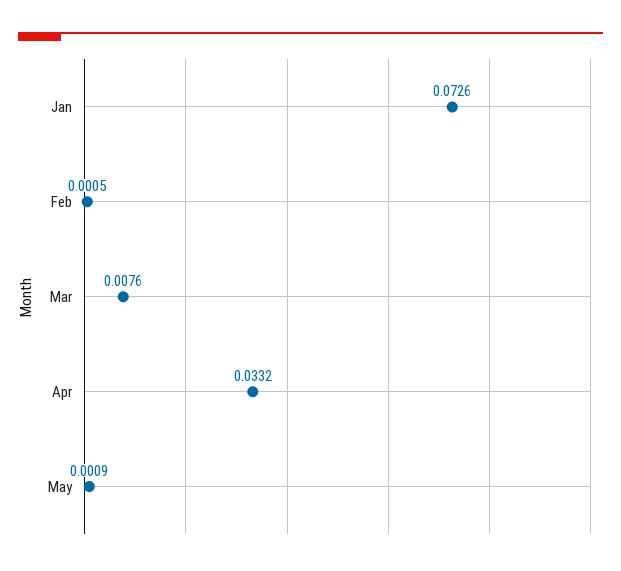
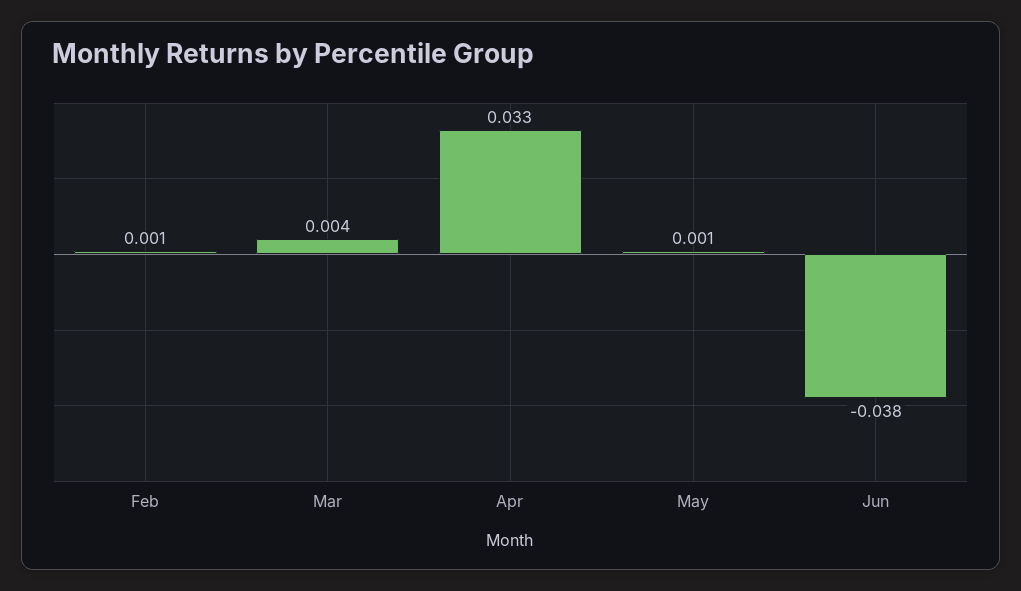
Jan: 0.0726 -> none
Mar: 0.0076 -> 0.004
Jun: none -> -0.038

